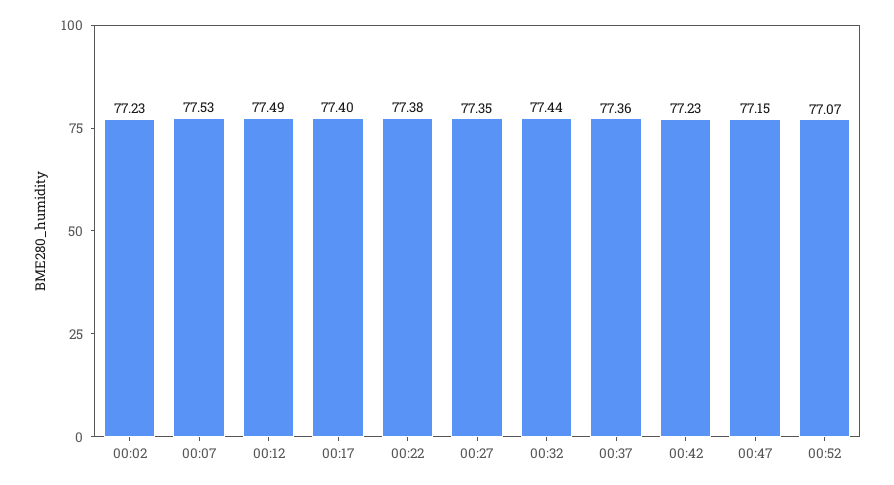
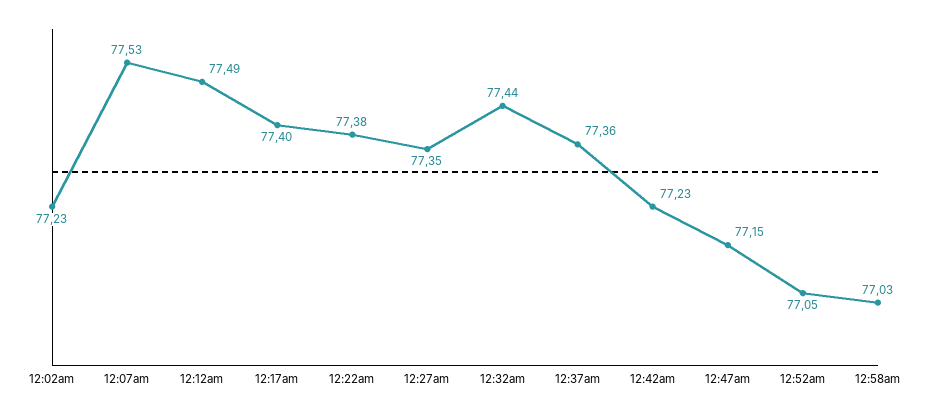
00:52: 77.07 -> 77.05
12:58am: none -> 77.03

